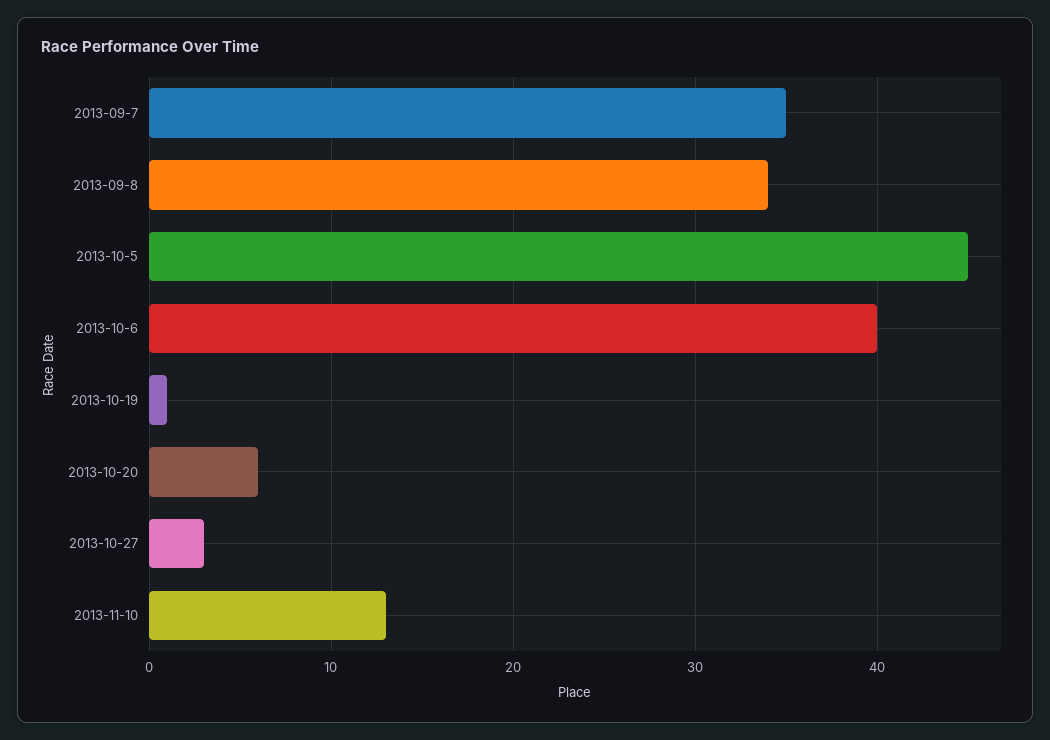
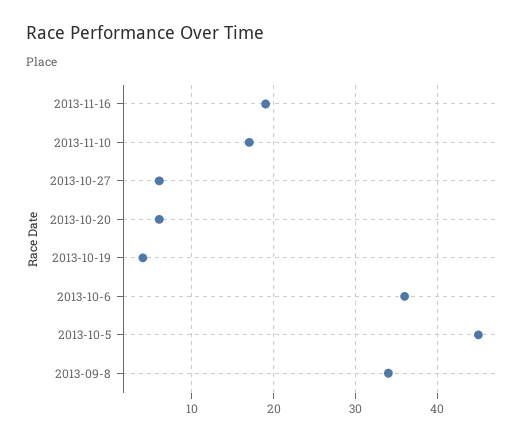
2013-09-7: 35 -> none
2013-10-6: 40 -> 36
2013-10-19: 1 -> 4
2013-10-27: 3 -> 6
2013-11-10: 13 -> 17
2013-11-16: none -> 19

